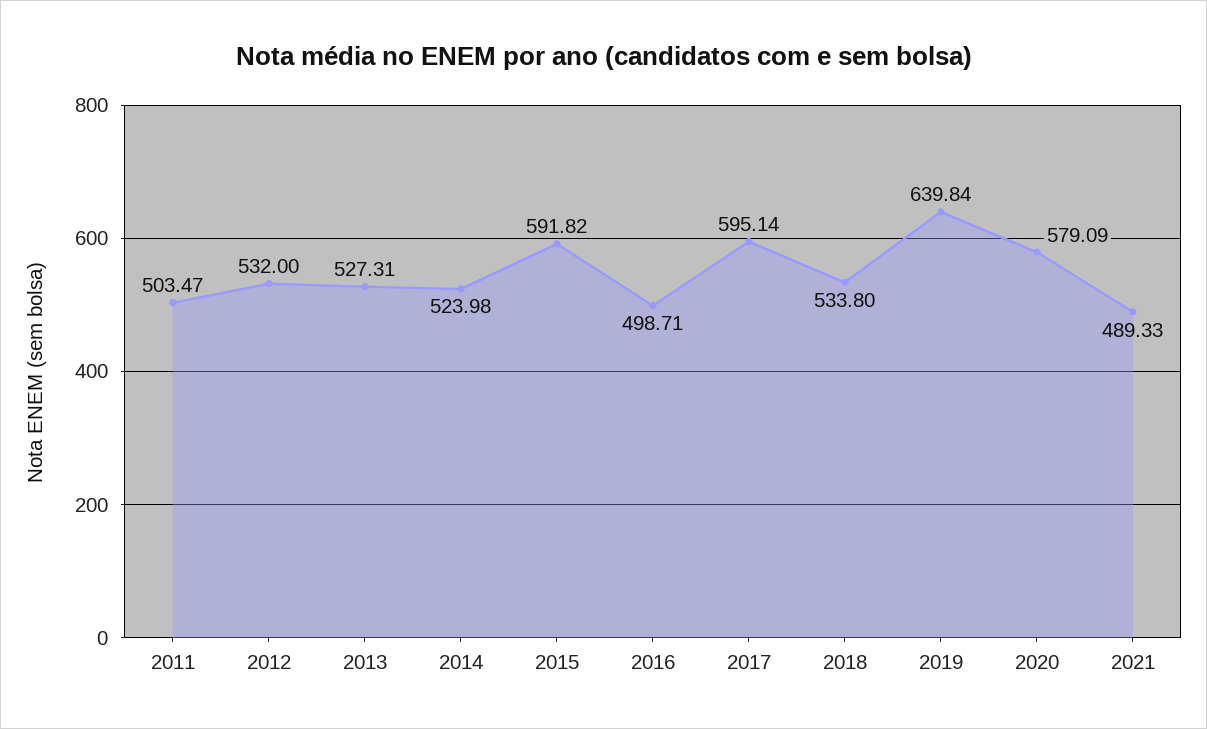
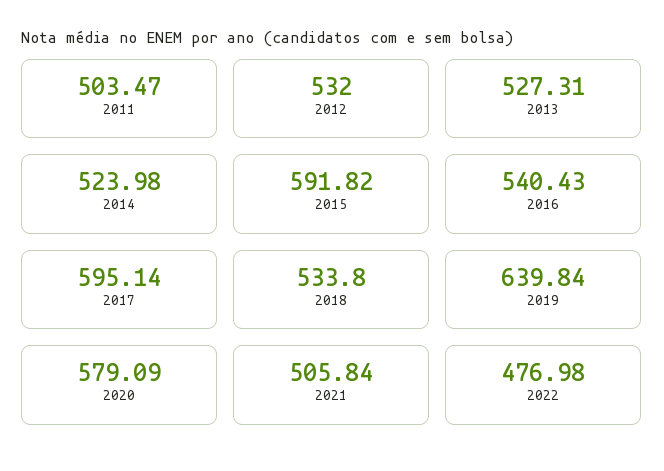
2016: 498.71 -> 540.43
2021: 489.33 -> 505.84
2022: none -> 476.98

